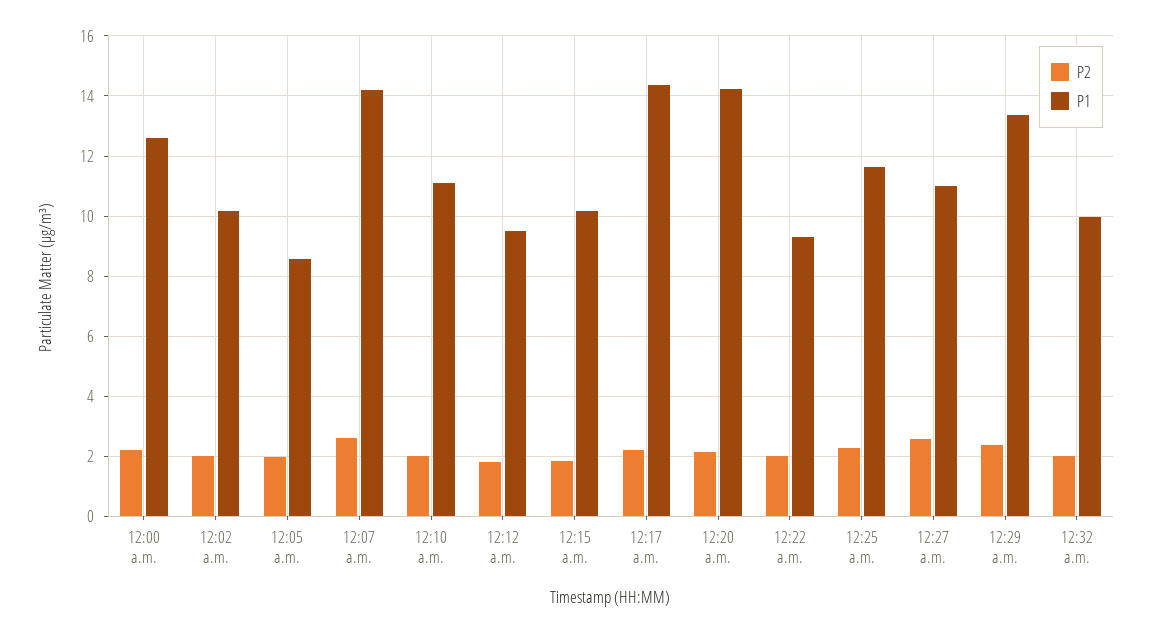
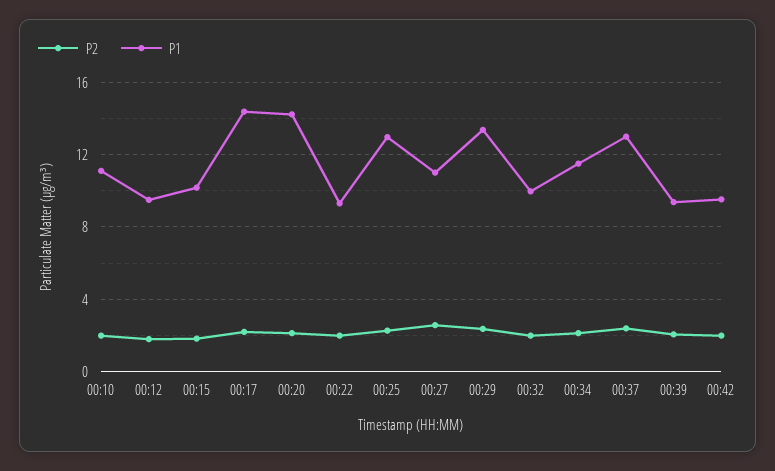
P2, 12:00 a.m.: 2.2 -> none
P1, 12:00 a.m.: 12.6 -> none
P2, 12:02 a.m.: 2 -> none
P1, 12:02 a.m.: 10.2 -> none
P2, 12:05 a.m.: 2 -> none
P1, 12:05 a.m.: 8.6 -> none
P2, 12:07 a.m.: 2.6 -> none
P1, 12:07 a.m.: 14.2 -> none
P1, 12:25 a.m.: 11.6 -> 13
P2, 00:34: none -> 2
P1, 00:34: none -> 11.5
P2, 00:37: none -> 2.5
P1, 00:37: none -> 13
P2, 00:39: none -> 2
P1, 00:39: none -> 9.5
P2, 00:42: none -> 2
P1, 00:42: none -> 9.5

